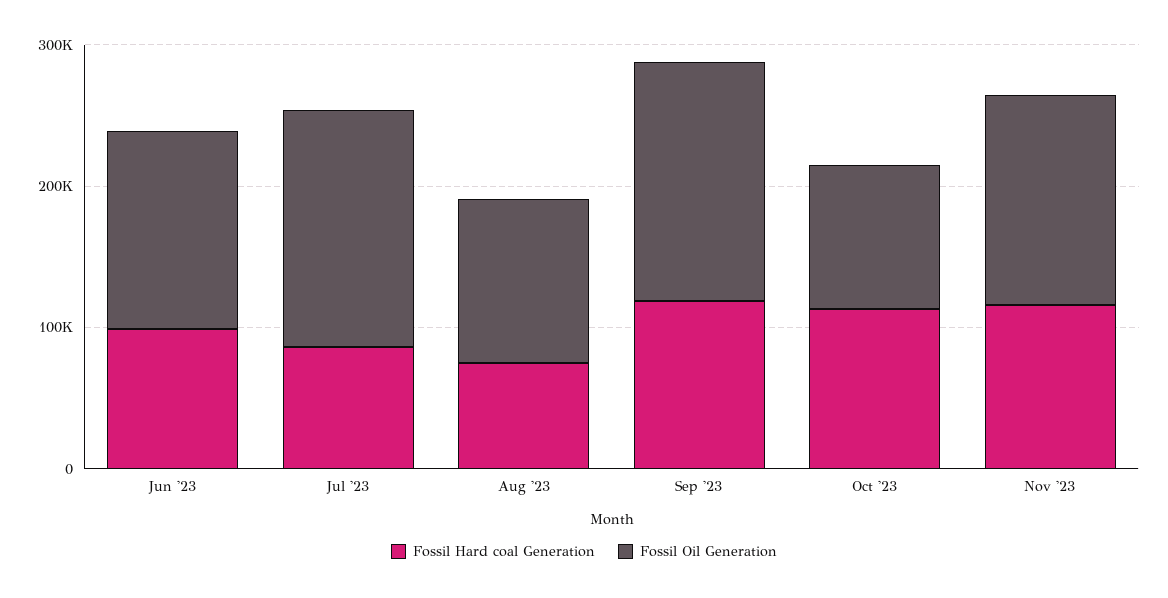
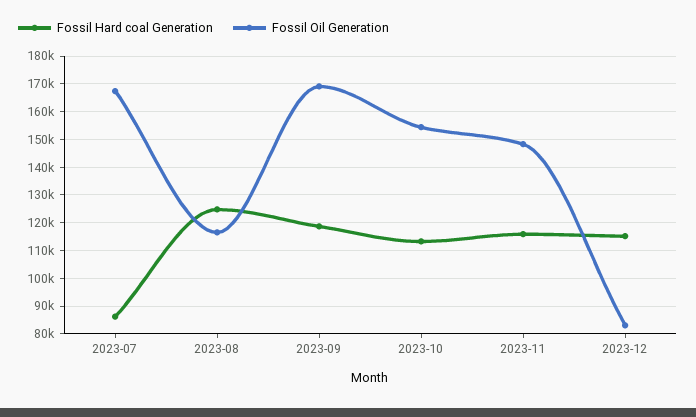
Fossil Hard coal Generation, Jun '23: 100000 -> none
Fossil Oil Generation, Jun '23: 140000 -> none
Fossil Hard coal Generation, Aug '23: 80000 -> 125000
Fossil Oil Generation, Oct '23: 100000 -> 155000
Fossil Hard coal Generation, 2023-12: none -> 115000
Fossil Oil Generation, 2023-12: none -> 82500

